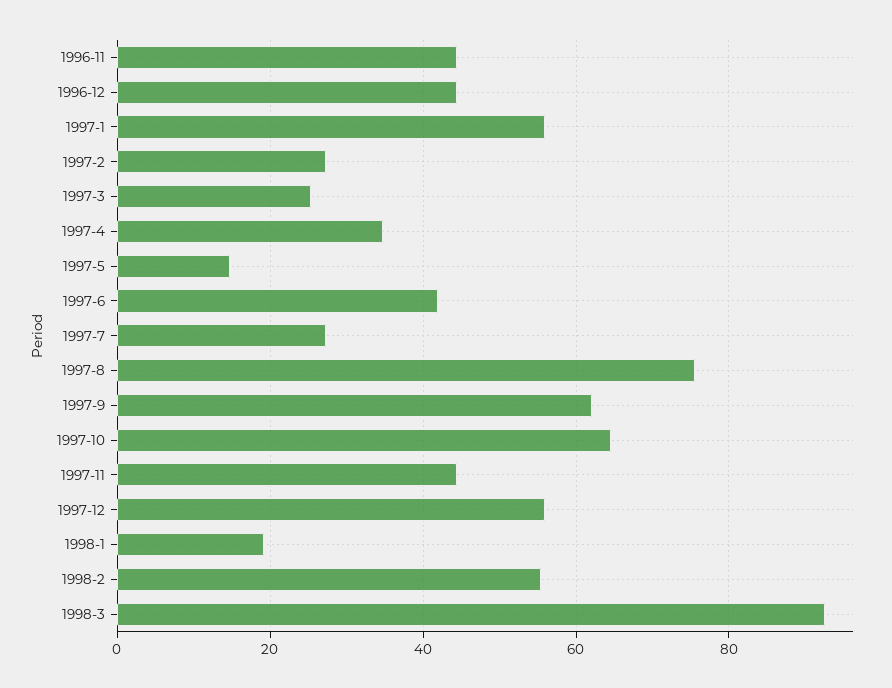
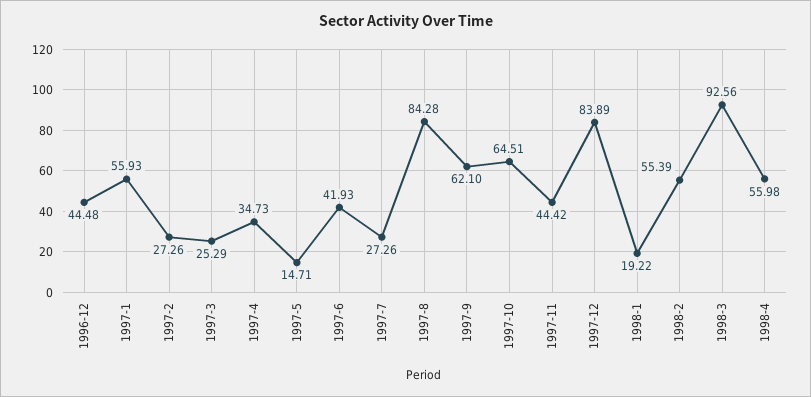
1996-11: 44 -> none
1997-8: 76 -> 84.28
1997-12: 56 -> 83.89
1998-4: none -> 55.98

